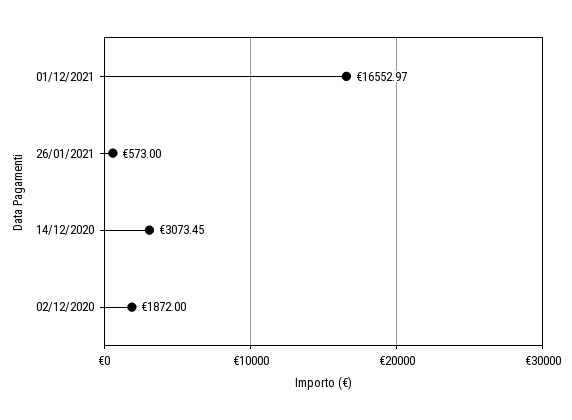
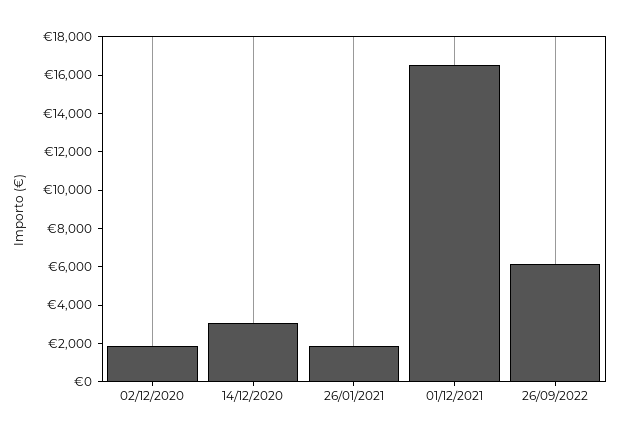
26/01/2021: 573 -> 2000
26/09/2022: none -> 6000

